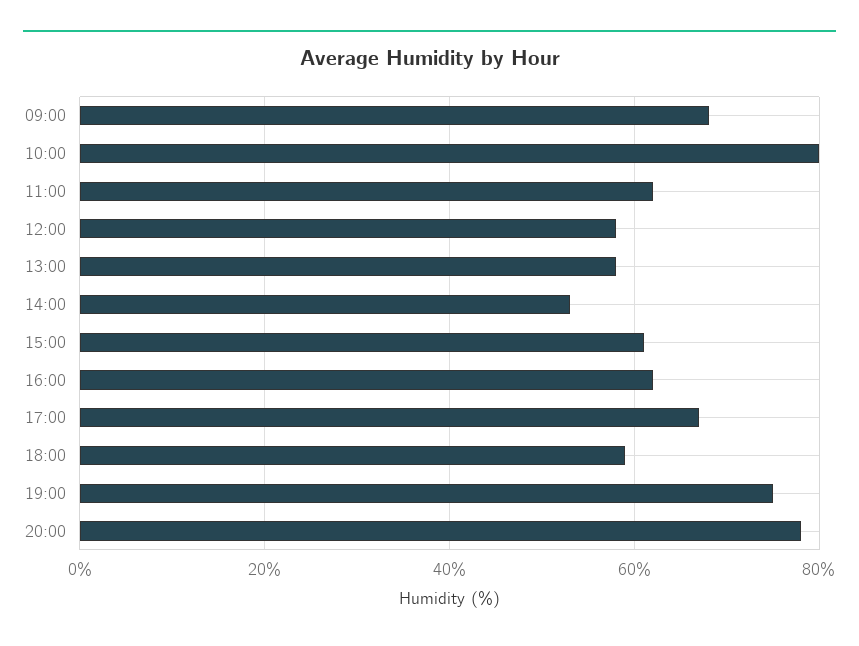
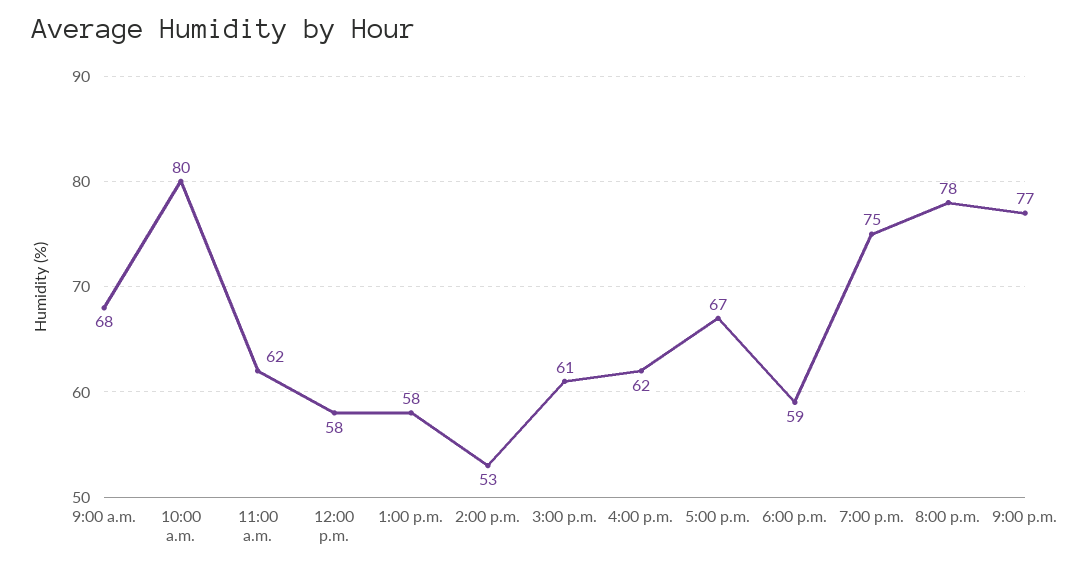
9:00 p.m.: none -> 77

